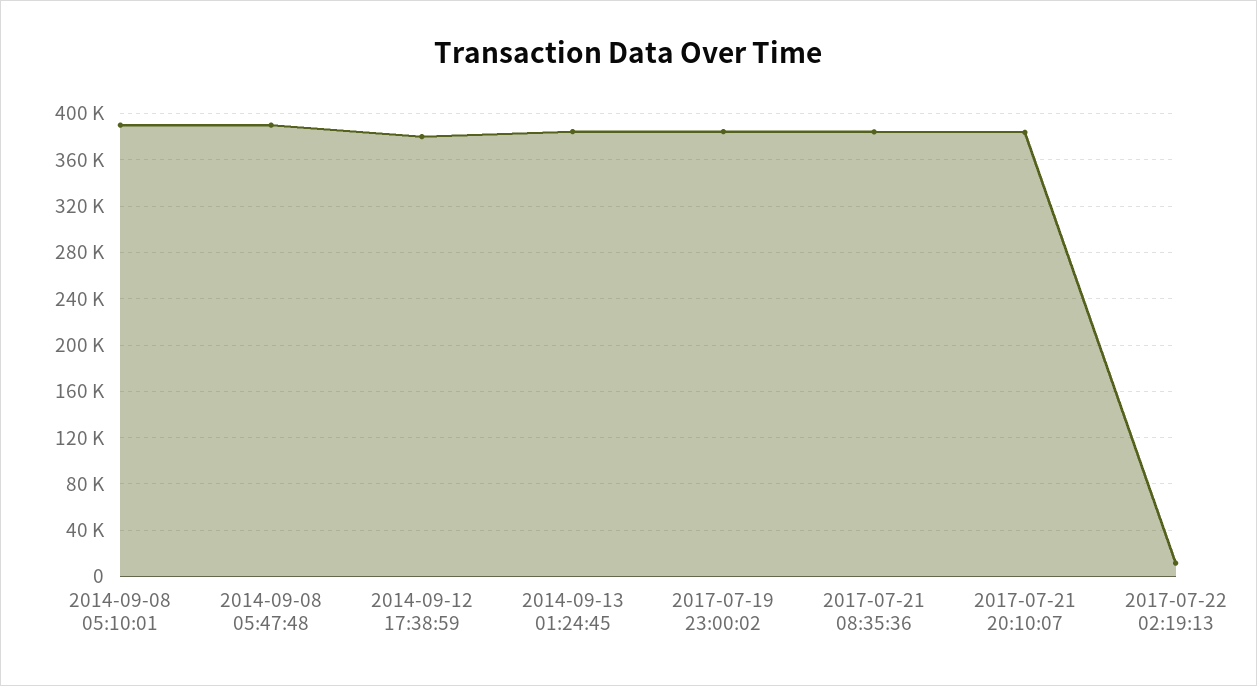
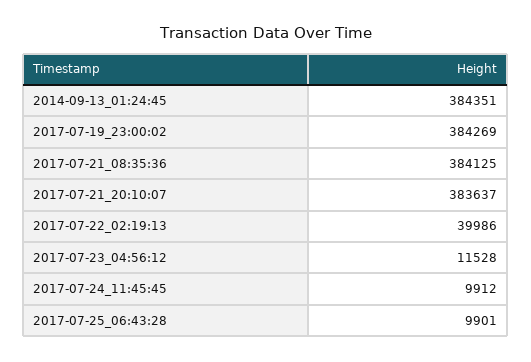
2014-09-08 05:10:01: 390000 -> none
2014-09-08 05:47:48: 390000 -> none
2014-09-12 17:38:59: 380000 -> none
2017-07-22 02:19:13: 10000 -> 39986
2017-07-23_04:56:12: none -> 11528
2017-07-24_11:45:45: none -> 9912
2017-07-25_06:43:28: none -> 9901

